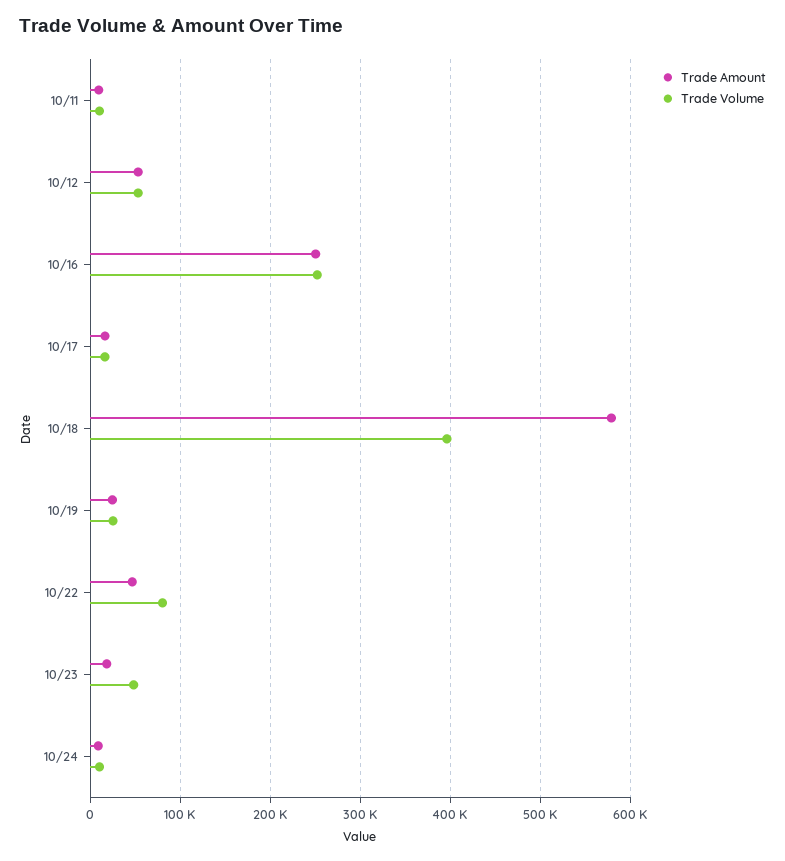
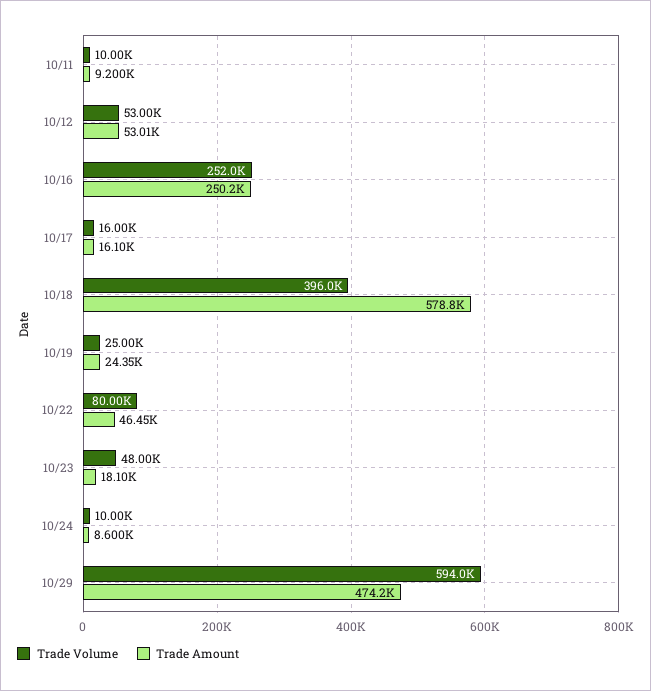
Trade Volume, 10/29: none -> 594000
Trade Amount, 10/29: none -> 474200

